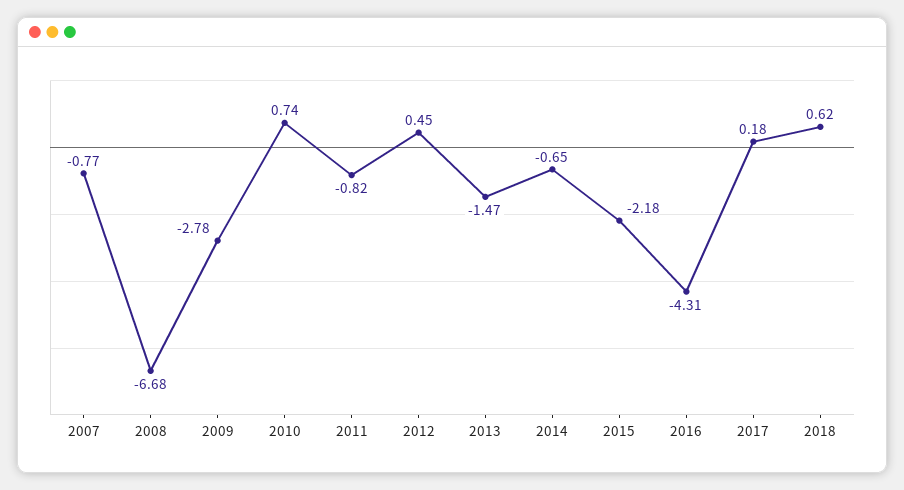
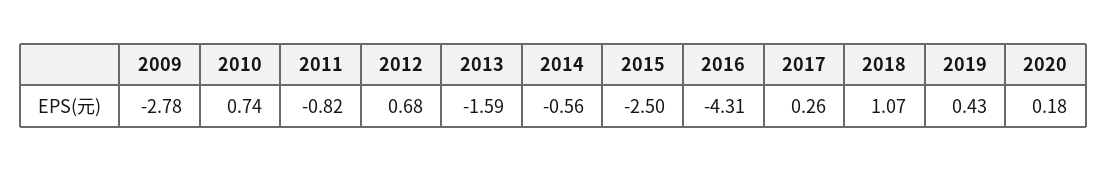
2007: -0.77 -> none
2008: -6.68 -> none
2012: 0.45 -> 0.68
2013: -1.47 -> -1.59
2014: -0.65 -> -0.56
2015: -2.18 -> -2.5
2017: 0.18 -> 0.26
2018: 0.62 -> 1.07
2019: none -> 0.43
2020: none -> 0.18

